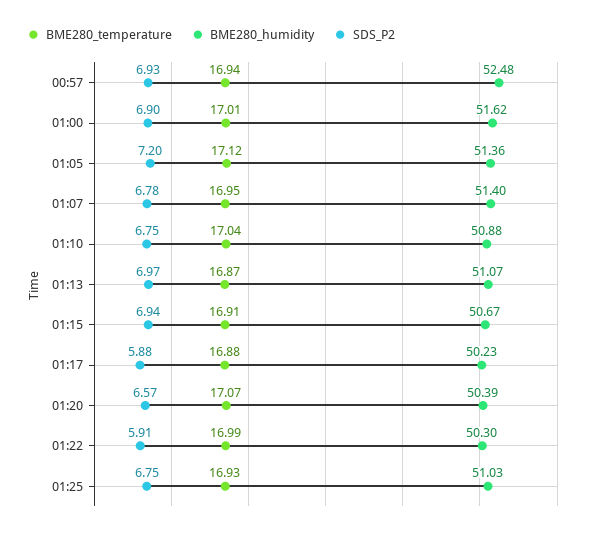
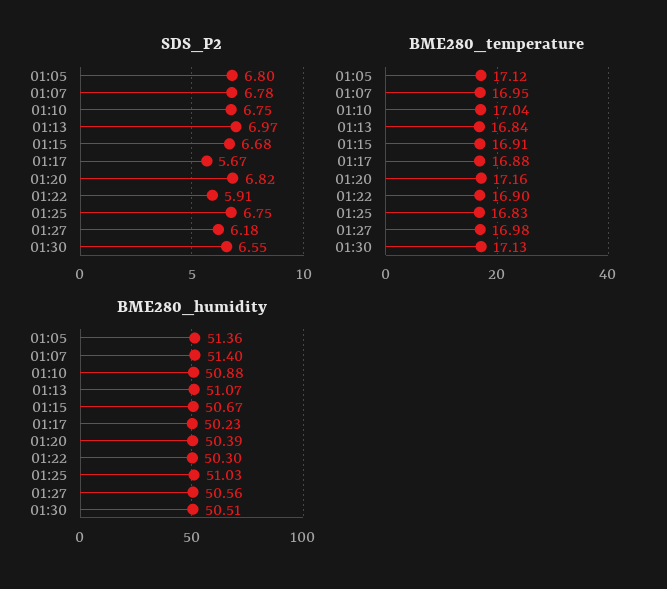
BME280_temperature, 00:57: 16.94 -> none
BME280_humidity, 00:57: 52.48 -> none
SDS_P2, 00:57: 6.93 -> none
BME280_temperature, 01:00: 17.01 -> none
BME280_humidity, 01:00: 51.62 -> none
SDS_P2, 01:00: 6.9 -> none
SDS_P2, 01:05: 7.2 -> 6.8
BME280_temperature, 01:13: 16.87 -> 16.84
SDS_P2, 01:15: 6.94 -> 6.68
SDS_P2, 01:17: 5.88 -> 5.67
BME280_temperature, 01:20: 17.07 -> 17.16
SDS_P2, 01:20: 6.57 -> 6.82
BME280_temperature, 01:22: 16.99 -> 16.9
BME280_temperature, 01:25: 16.93 -> 16.83
SDS_P2, 01:27: none -> 6.18
SDS_P2, 01:30: none -> 6.55
BME280_temperature, 01:27: none -> 16.98
BME280_temperature, 01:30: none -> 17.13
BME280_humidity, 01:27: none -> 50.56
BME280_humidity, 01:30: none -> 50.51

